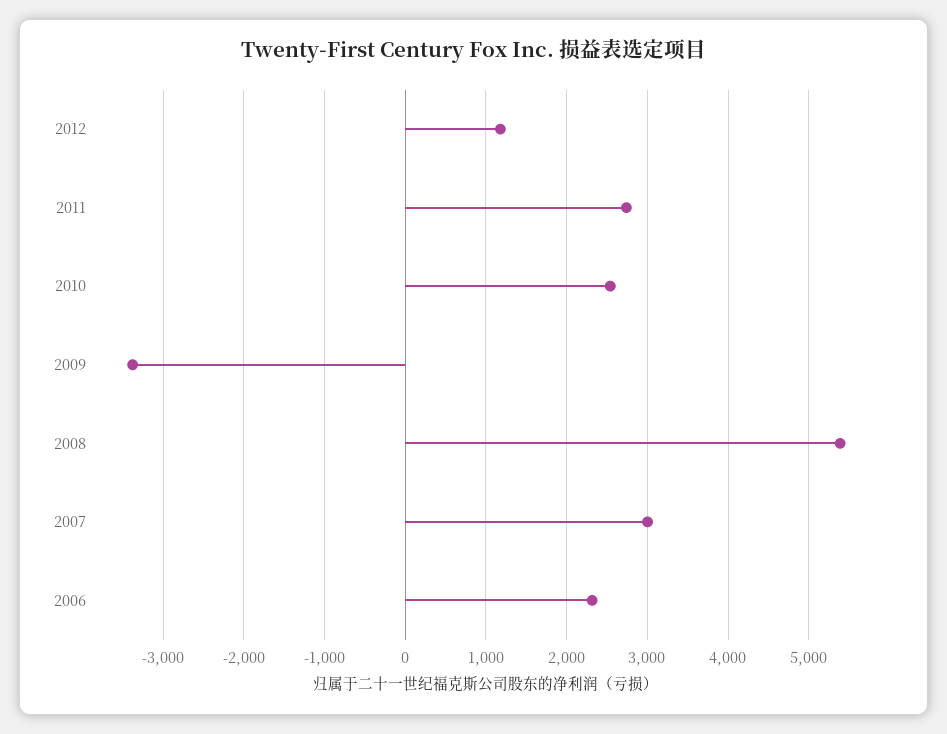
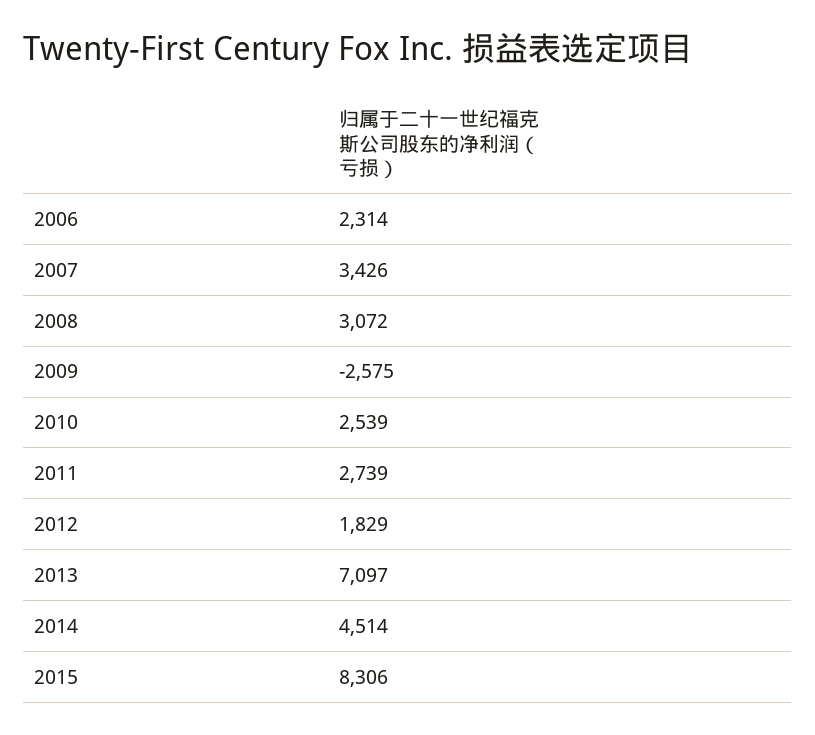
2012: 1200 -> 1829
2009: -3400 -> -2575
2008: 5400 -> 3072
2007: 3000 -> 3426
2013: none -> 7097
2014: none -> 4514
2015: none -> 8306

